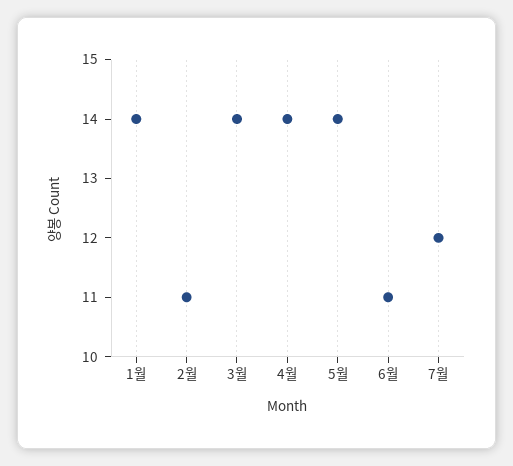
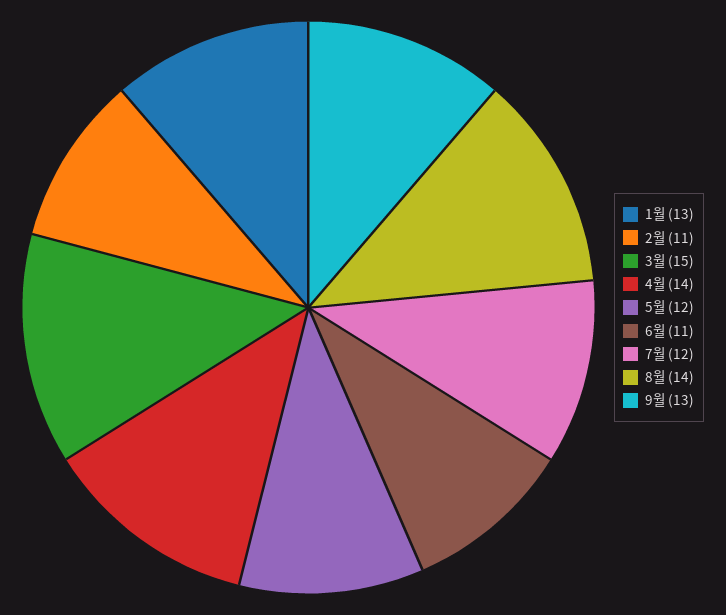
1월: 14 -> 13
3월: 14 -> 15
5월: 14 -> 12
8월: none -> 14
9월: none -> 13

